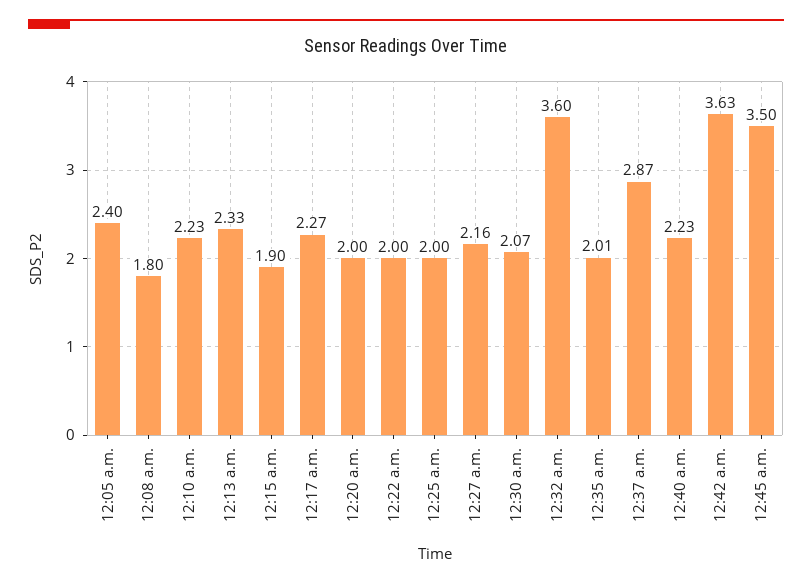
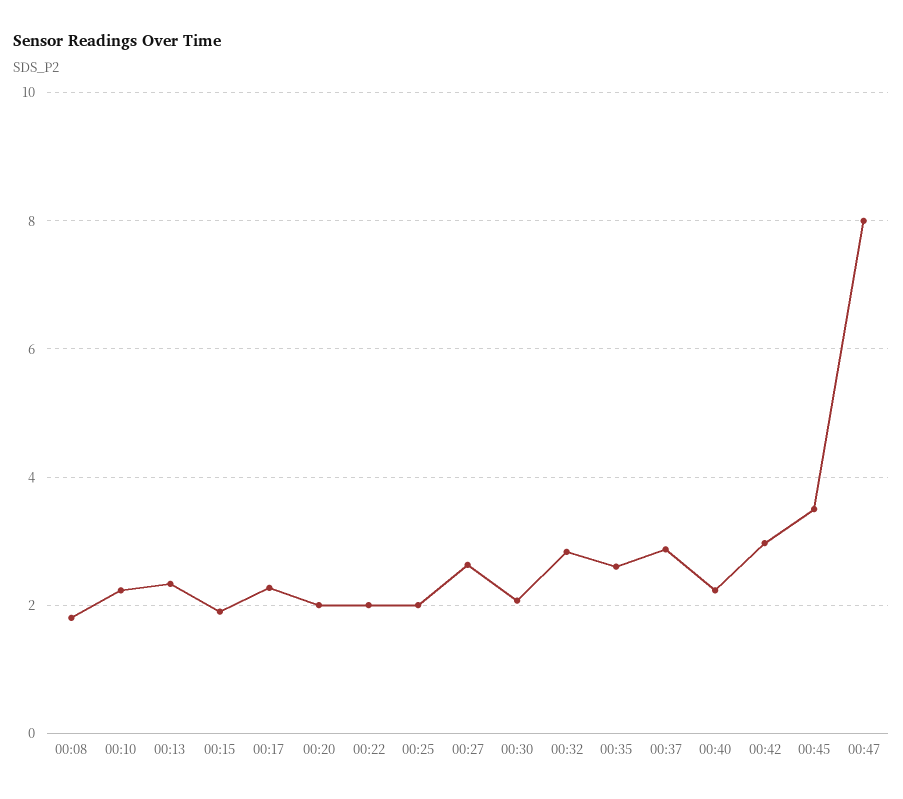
12:05 a.m.: 2.4 -> none
12:27 a.m.: 2.16 -> 2.6
12:32 a.m.: 3.6 -> 2.8
12:35 a.m.: 2.01 -> 2.6
12:42 a.m.: 3.63 -> 3
00:47: none -> 8

